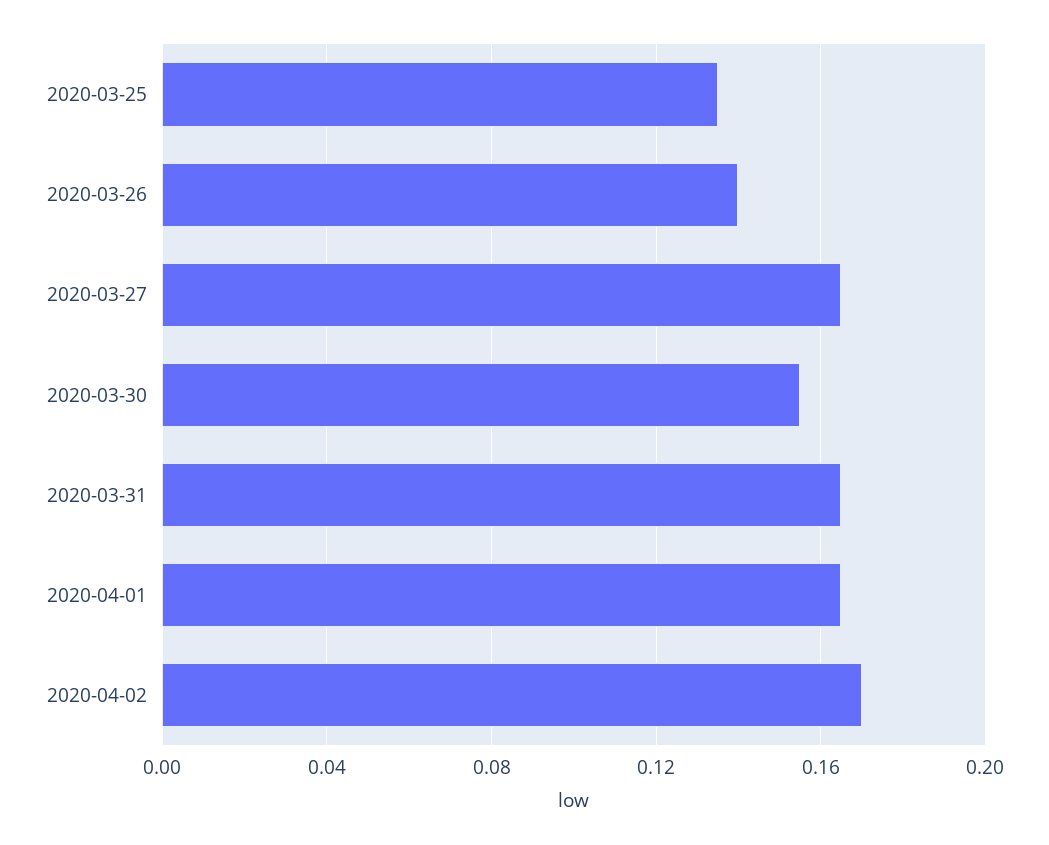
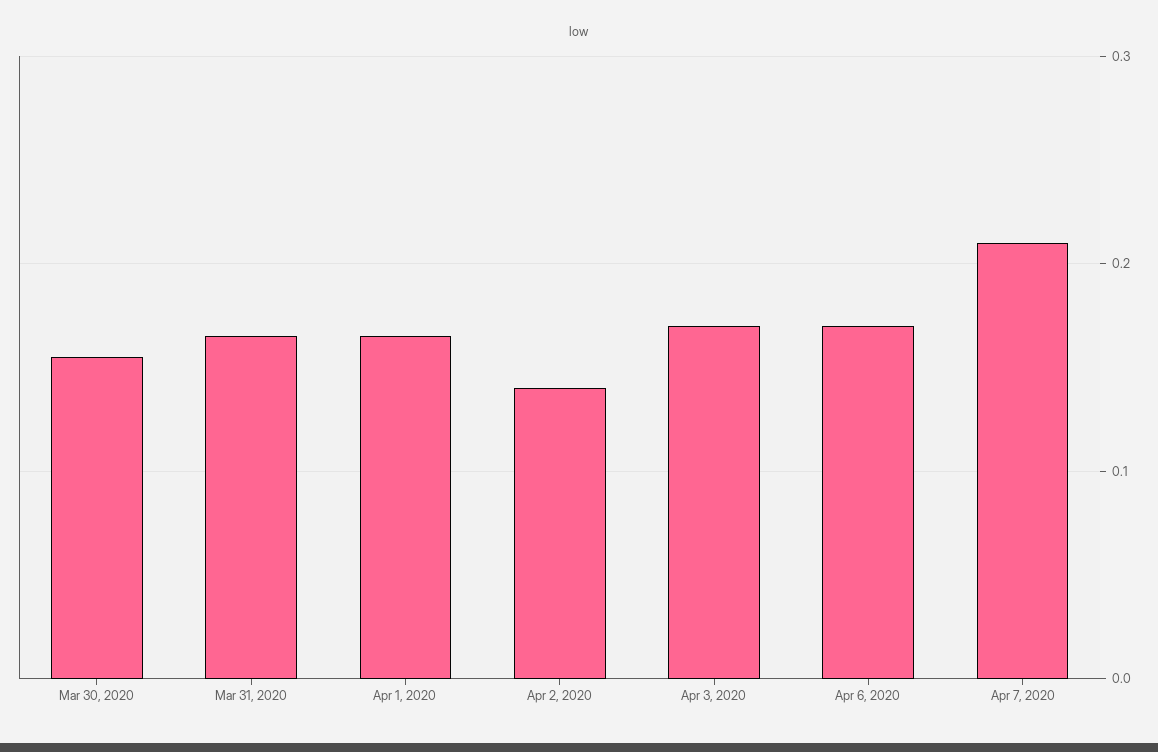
2020-03-25: 0.135 -> none
2020-03-26: 0.14 -> none
2020-03-27: 0.165 -> none
2020-04-02: 0.17 -> 0.14
Apr 3, 2020: none -> 0.17
Apr 6, 2020: none -> 0.17
Apr 7, 2020: none -> 0.21

